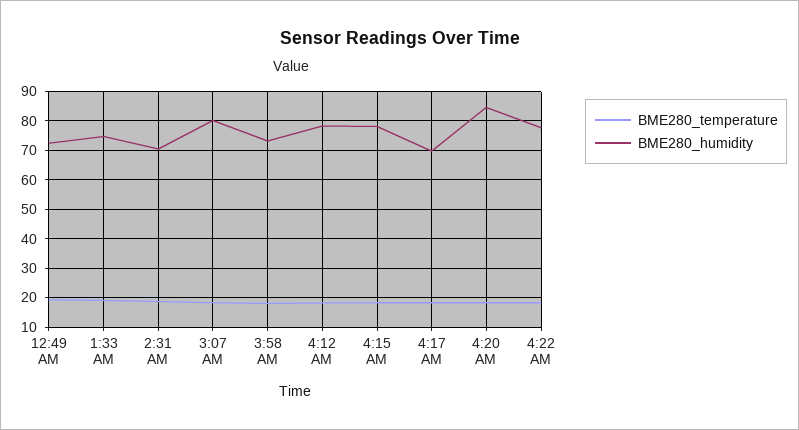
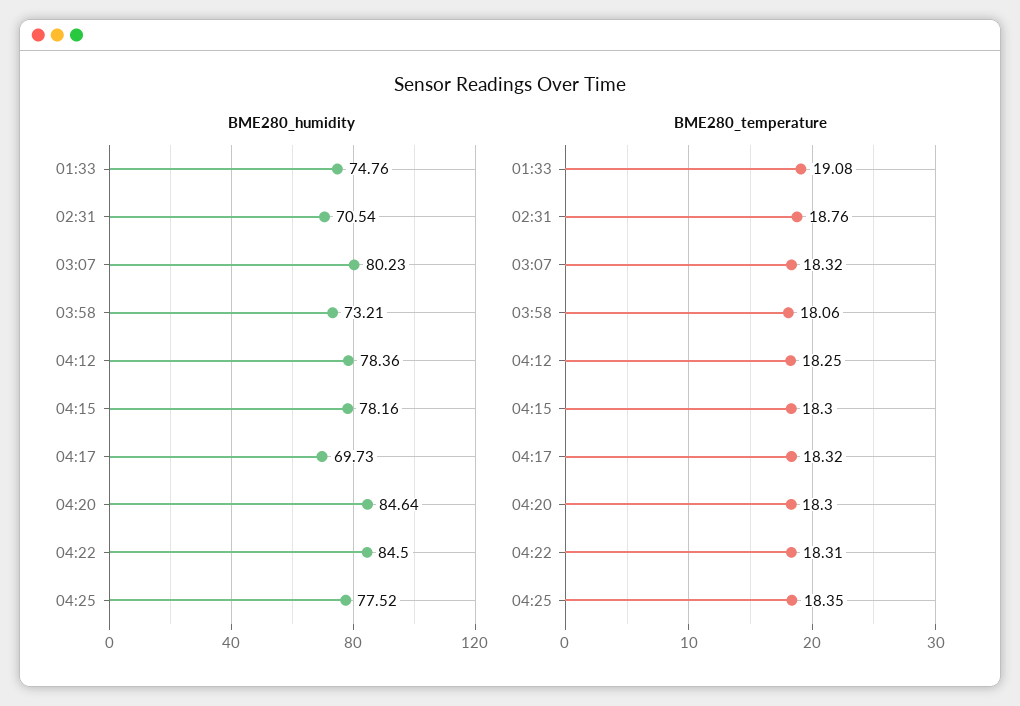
BME280_temperature, 12:49 AM: 20 -> none
BME280_humidity, 12:49 AM: 72.5 -> none
BME280_humidity, 4:22 AM: 77.5 -> 84.5
BME280_humidity, 04:25: none -> 77.52
BME280_temperature, 04:25: none -> 18.35

